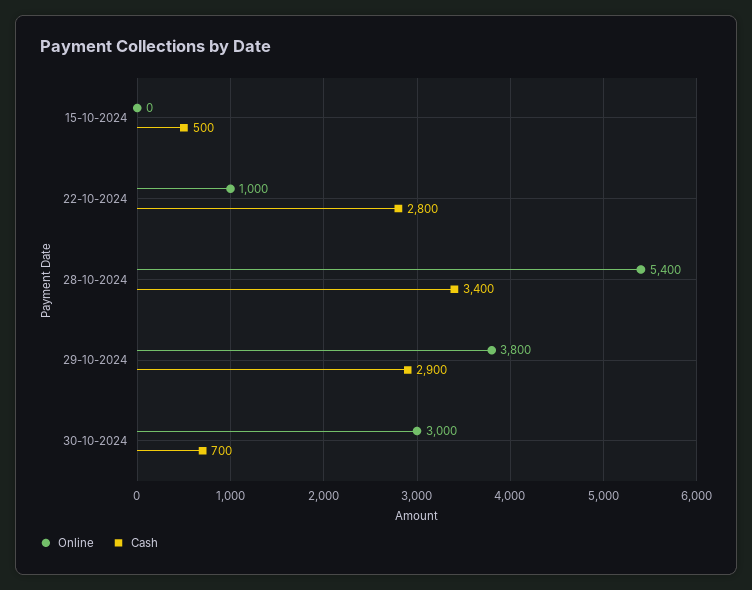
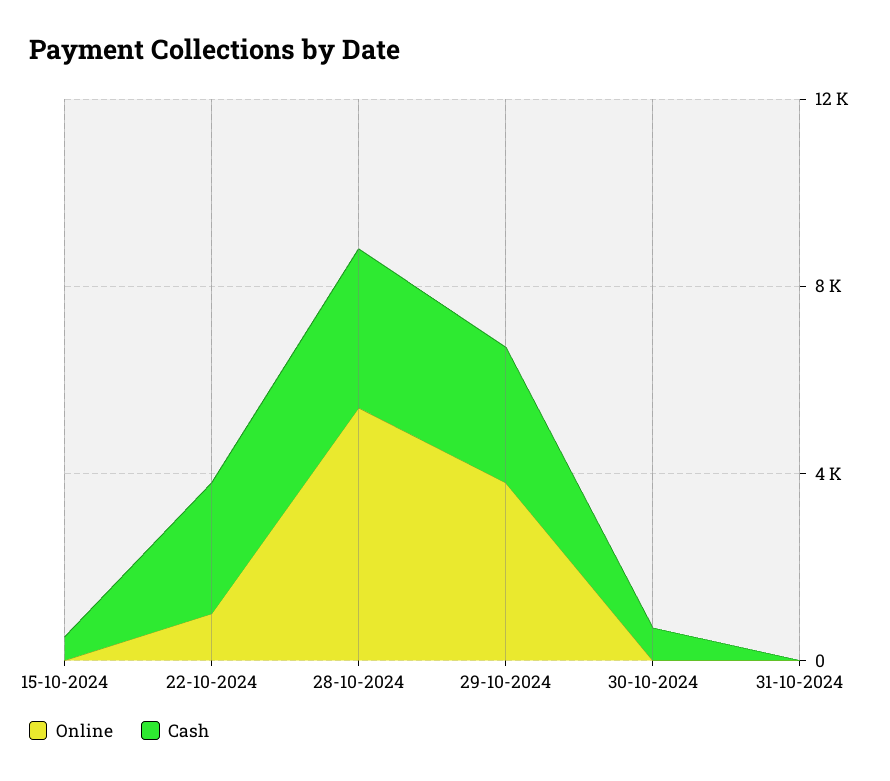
Online, 30-10-2024: 3000 -> 0
Online, 31-10-2024: none -> 0
Cash, 31-10-2024: none -> 0

